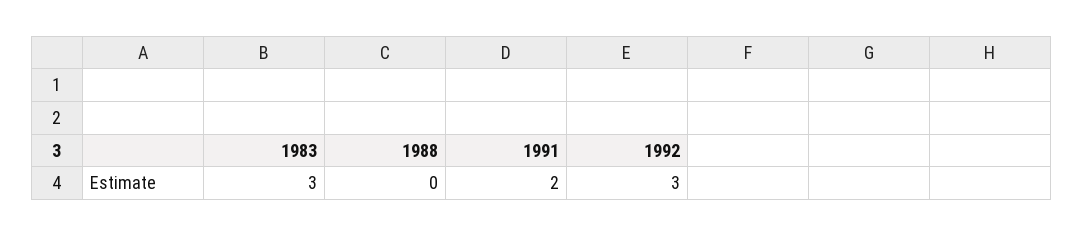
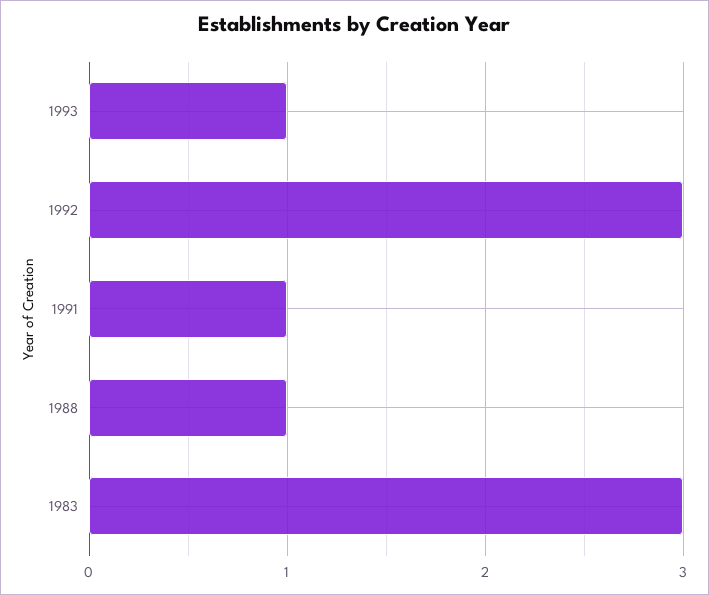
1988: 0 -> 1
1991: 2 -> 1
1993: none -> 1

